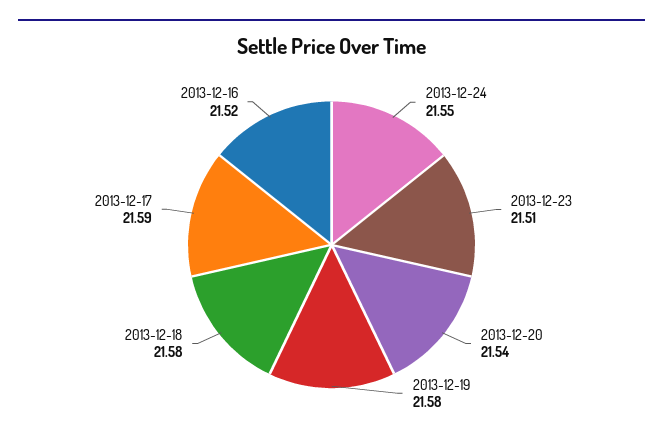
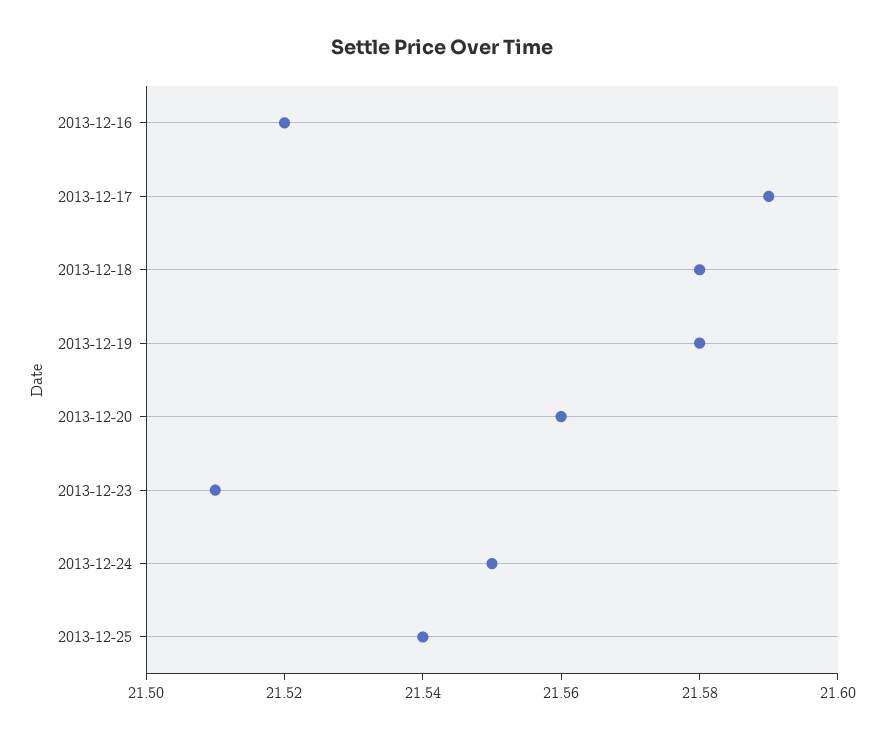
2013-12-20: 21.54 -> 21.56
2013-12-25: none -> 21.54

